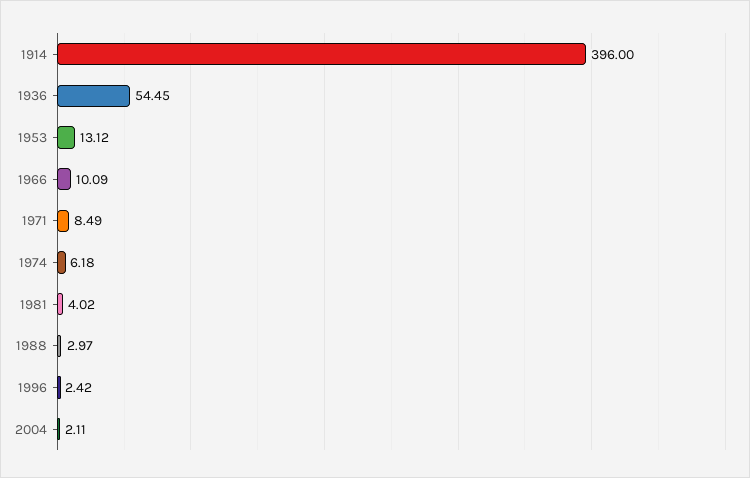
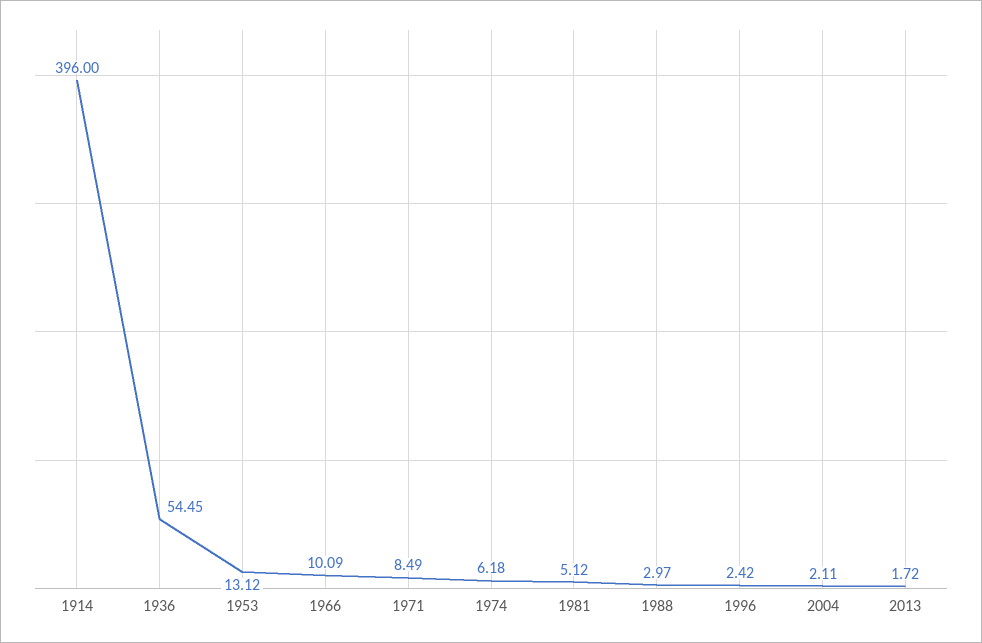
1981: 4.02 -> 5.12
2013: none -> 1.72

